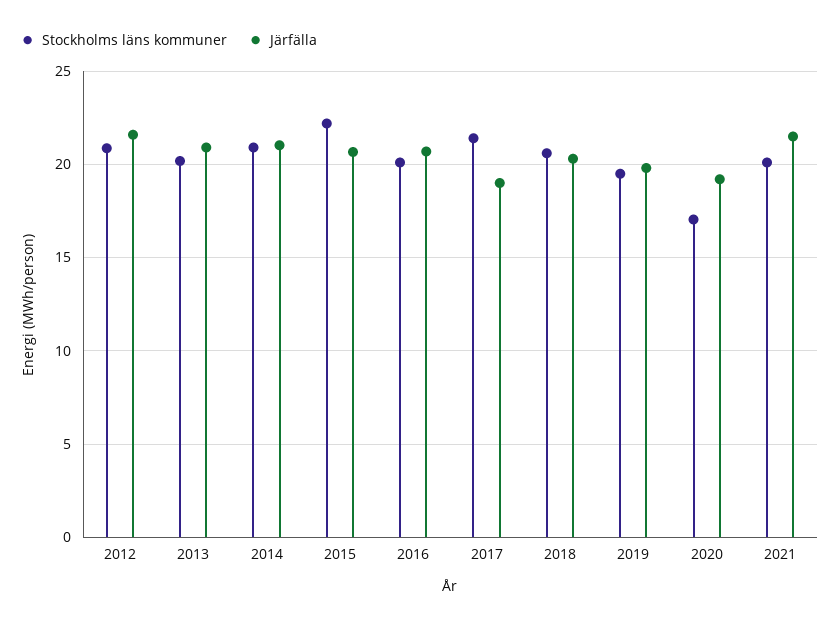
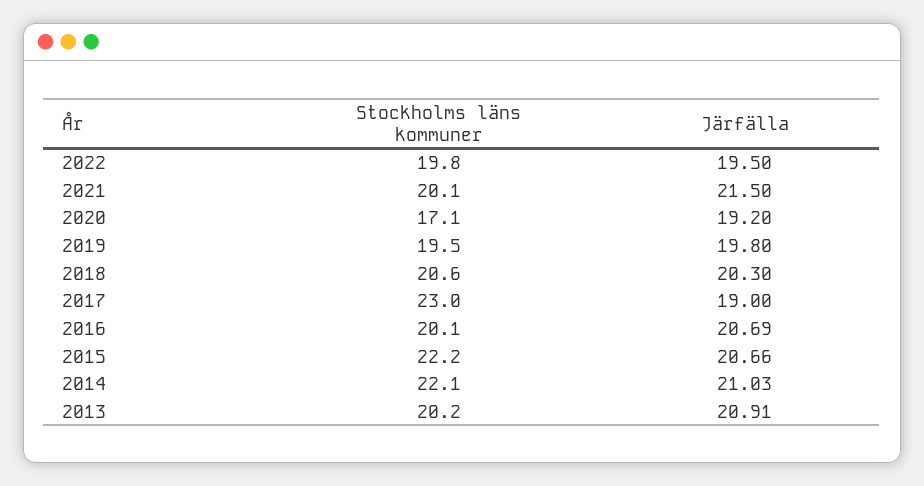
Stockholms läns kommuner, 2012: 21 -> none
Järfälla, 2012: 21.5 -> none
Stockholms läns kommuner, 2014: 21 -> 22.1
Stockholms läns kommuner, 2017: 21.5 -> 23
Stockholms läns kommuner, 2022: none -> 19.8
Järfälla, 2022: none -> 19.5

